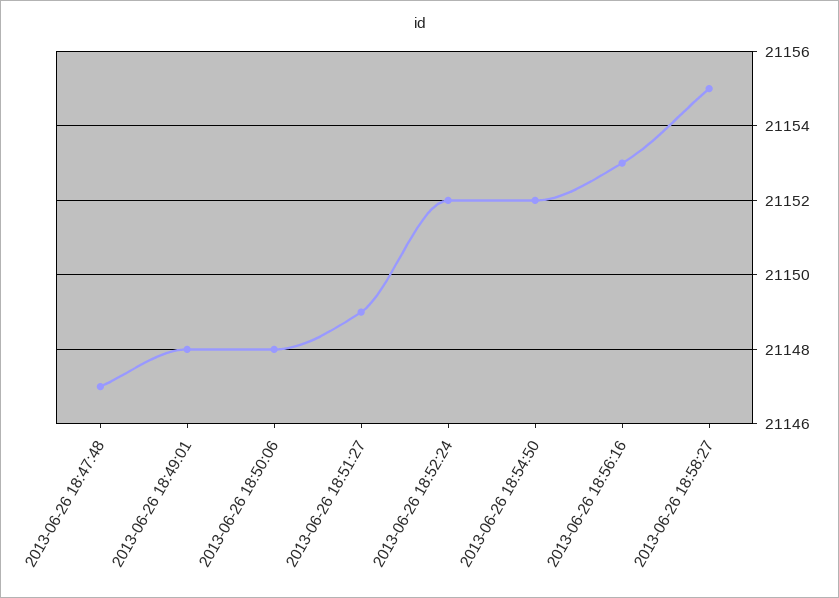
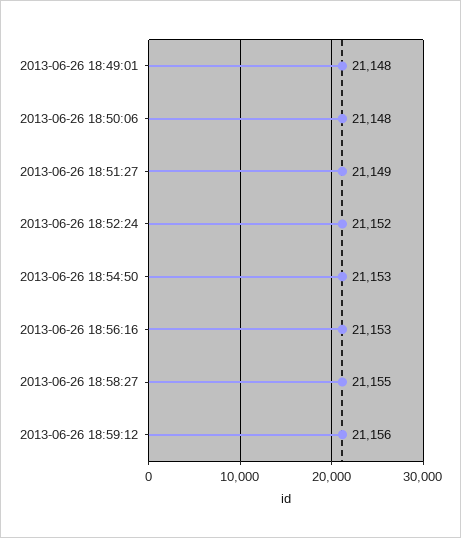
2013-06-26 18:47:48: 21147 -> none
2013-06-26 18:54:50: 21152 -> 21153
2013-06-26 18:59:12: none -> 21156

